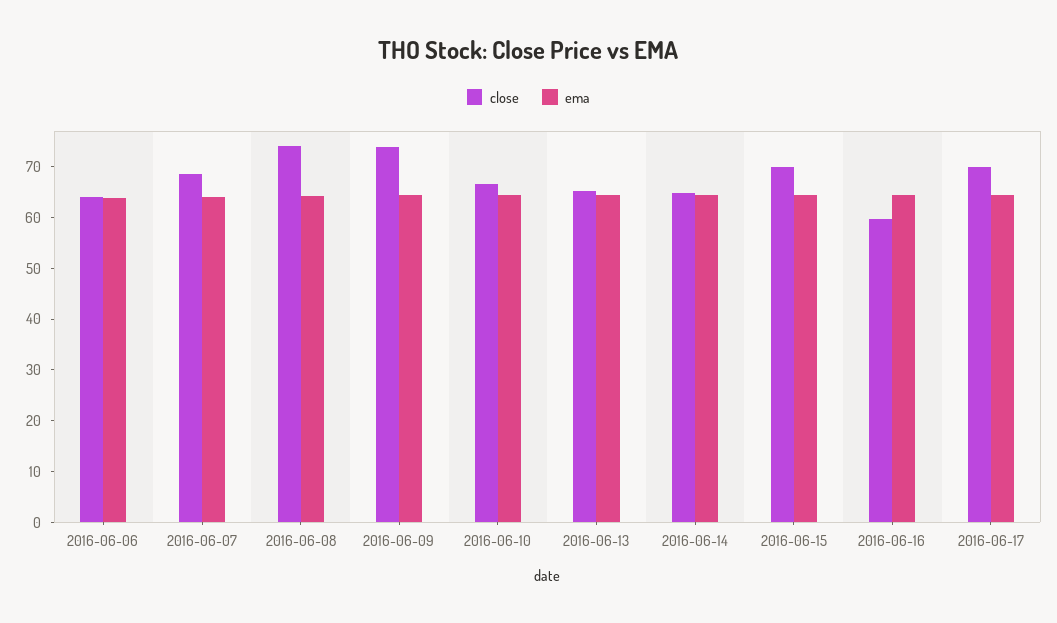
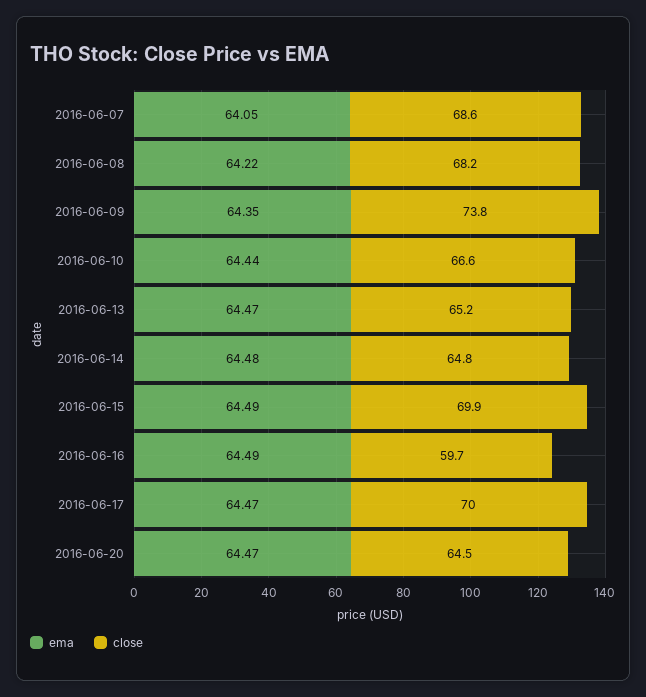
close, 2016-06-06: 64 -> none
ema, 2016-06-06: 64 -> none
close, 2016-06-08: 74 -> 68.2
ema, 2016-06-20: none -> 64.47
close, 2016-06-20: none -> 64.5

